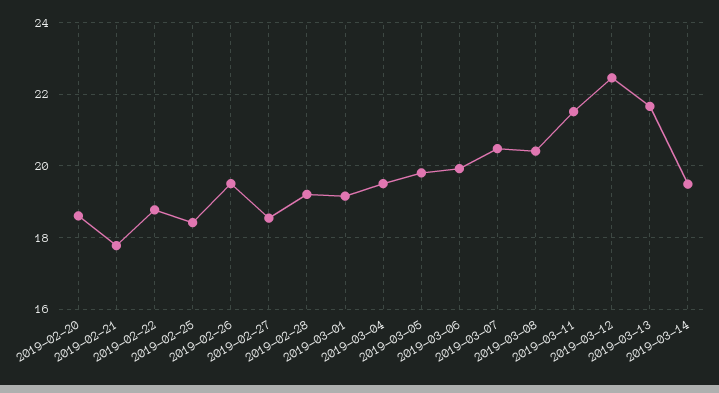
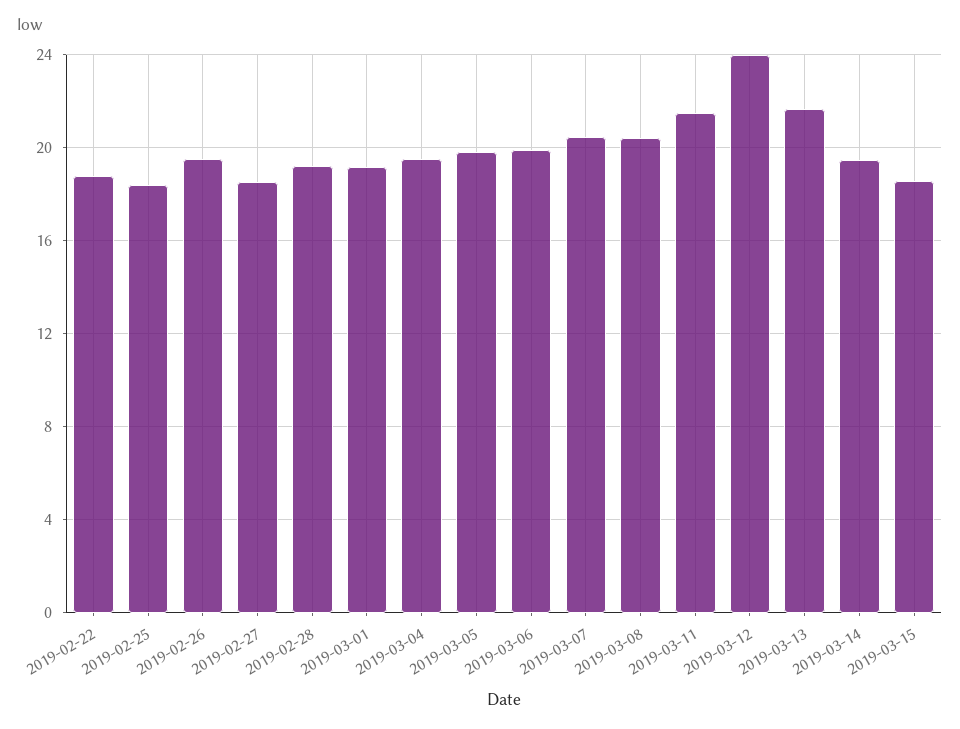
2019-02-20: 18.6 -> none
2019-02-21: 17.8 -> none
2019-03-12: 22.4 -> 24
2019-03-15: none -> 18.5

